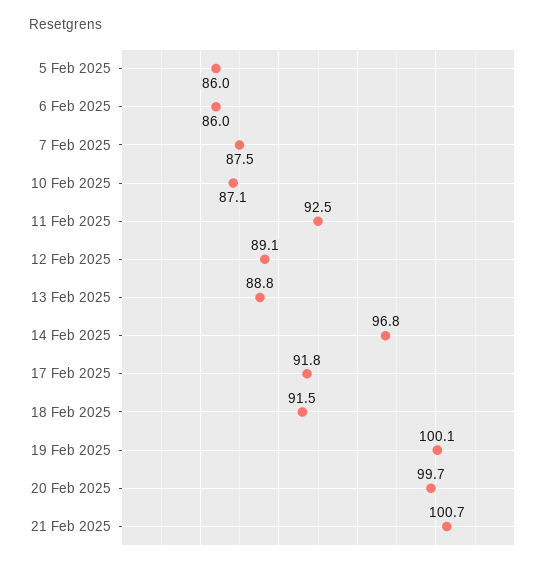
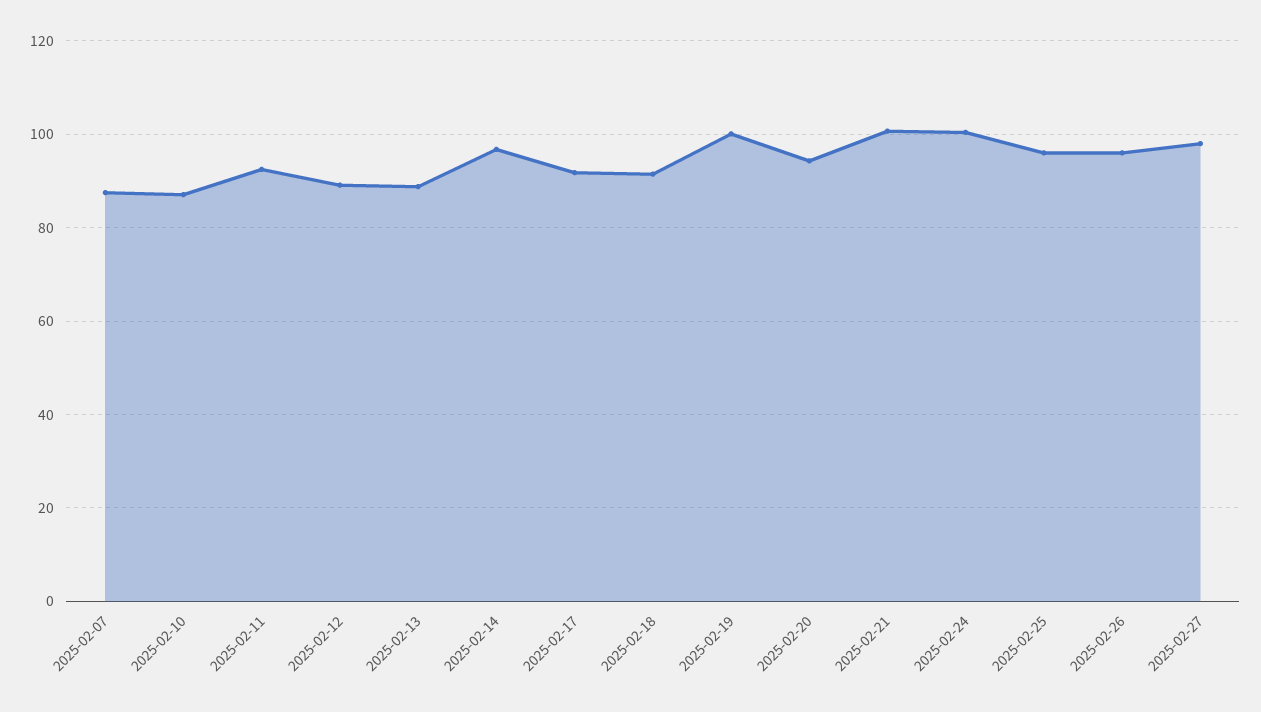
5 Feb 2025: 86 -> none
6 Feb 2025: 86 -> none
20 Feb 2025: 99.7 -> 94
2025-02-24: none -> 100
2025-02-25: none -> 96
2025-02-26: none -> 96
2025-02-27: none -> 98

